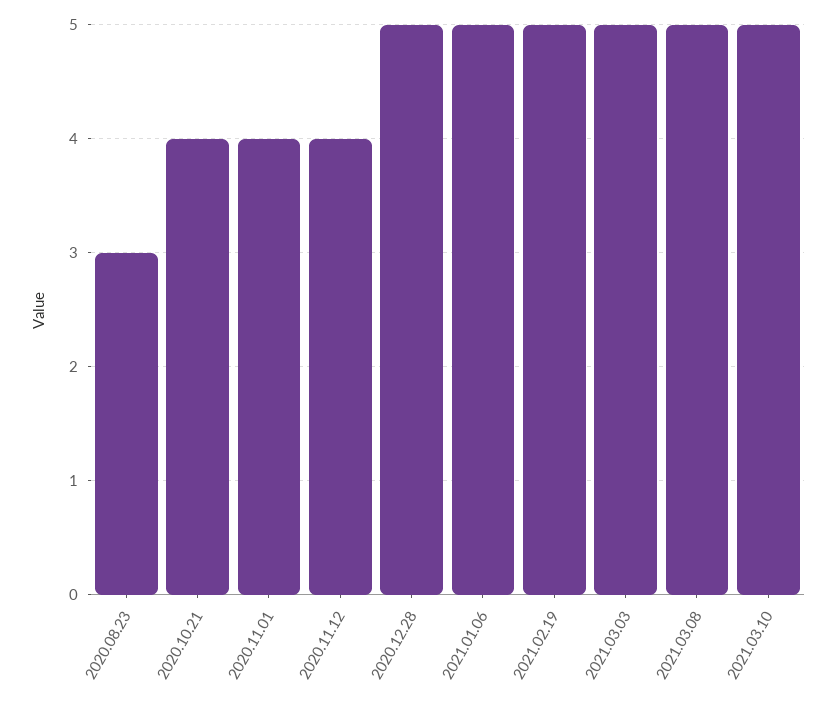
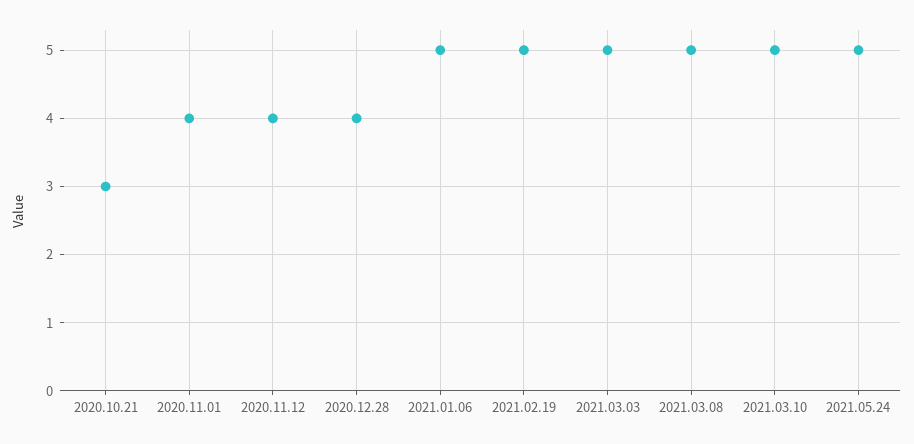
2020.08.23: 3 -> none
2020.10.21: 4 -> 3
2020.12.28: 5 -> 4
2021.05.24: none -> 5

